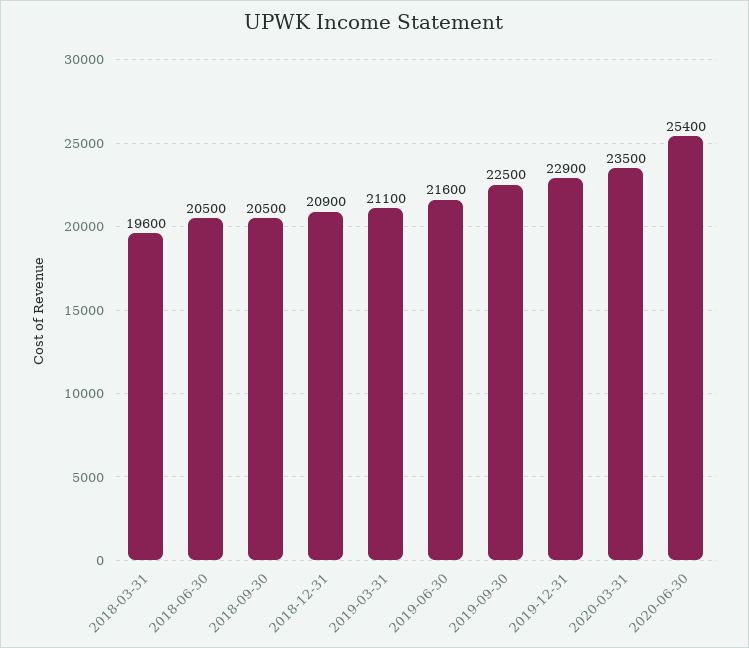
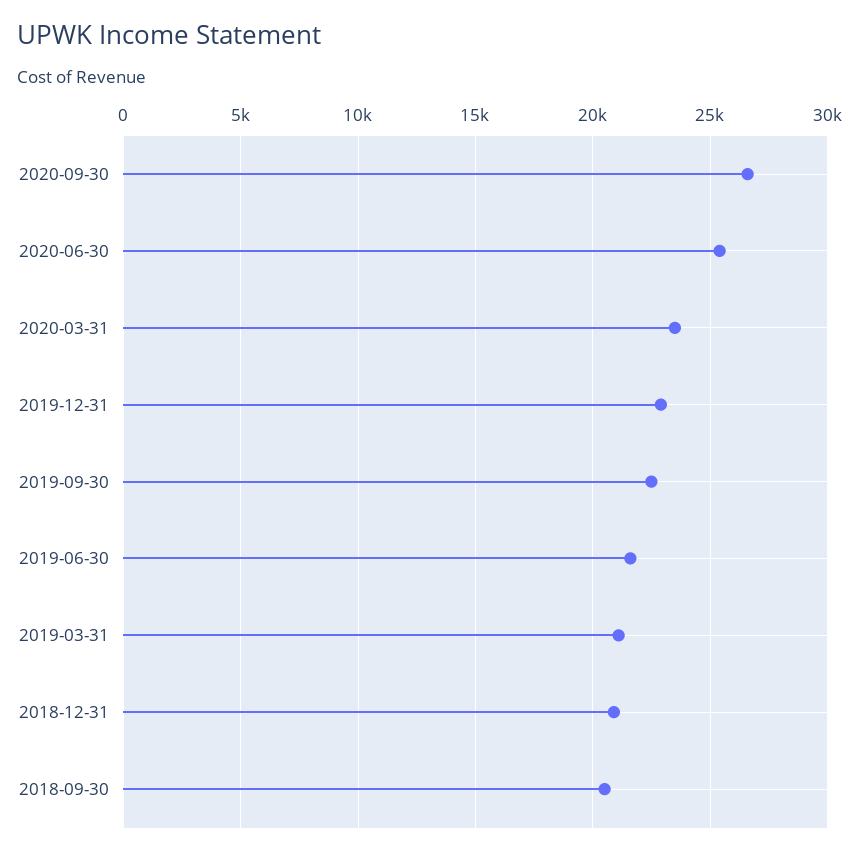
2018-03-31: 19600 -> none
2018-06-30: 20500 -> none
2020-09-30: none -> 26500

